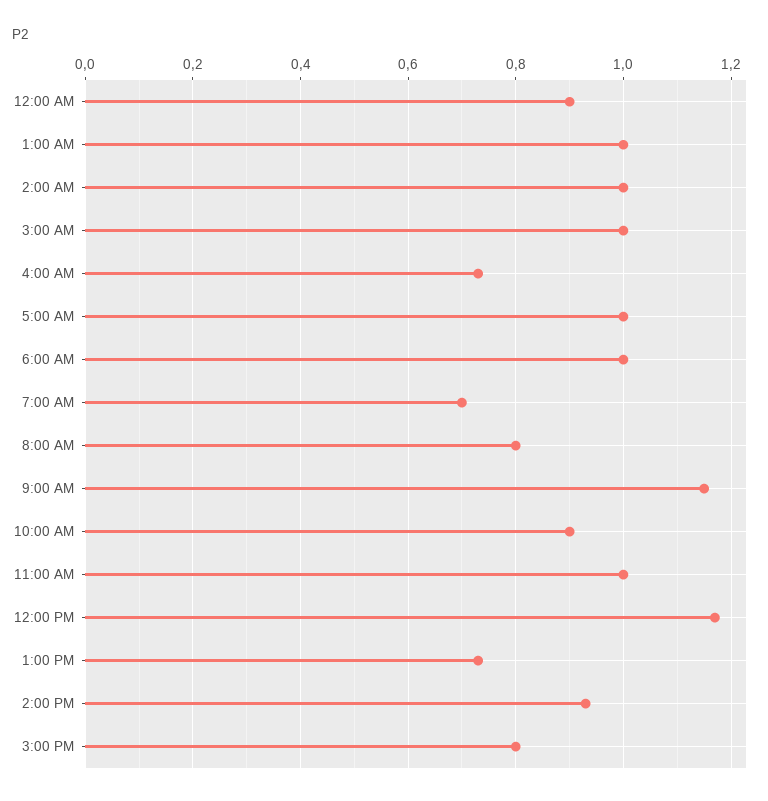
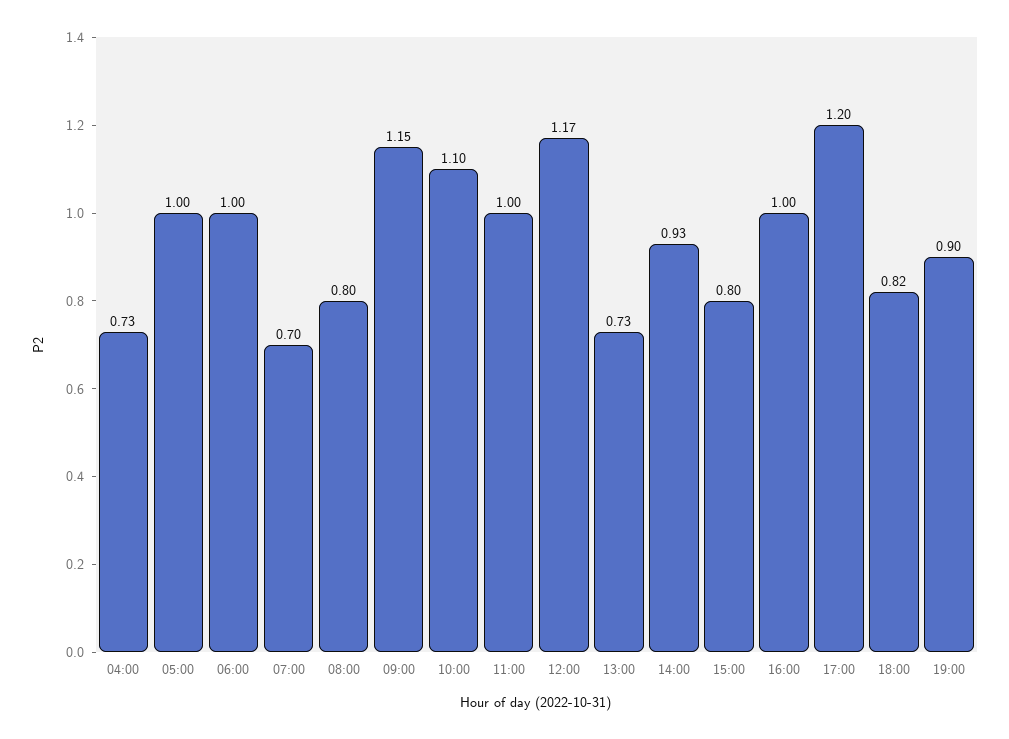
12:00 AM: 0.9 -> none
1:00 AM: 1 -> none
2:00 AM: 1 -> none
3:00 AM: 1 -> none
10:00 AM: 0.9 -> 1.1
16:00: none -> 1
17:00: none -> 1.2
18:00: none -> 0.82
19:00: none -> 0.9

